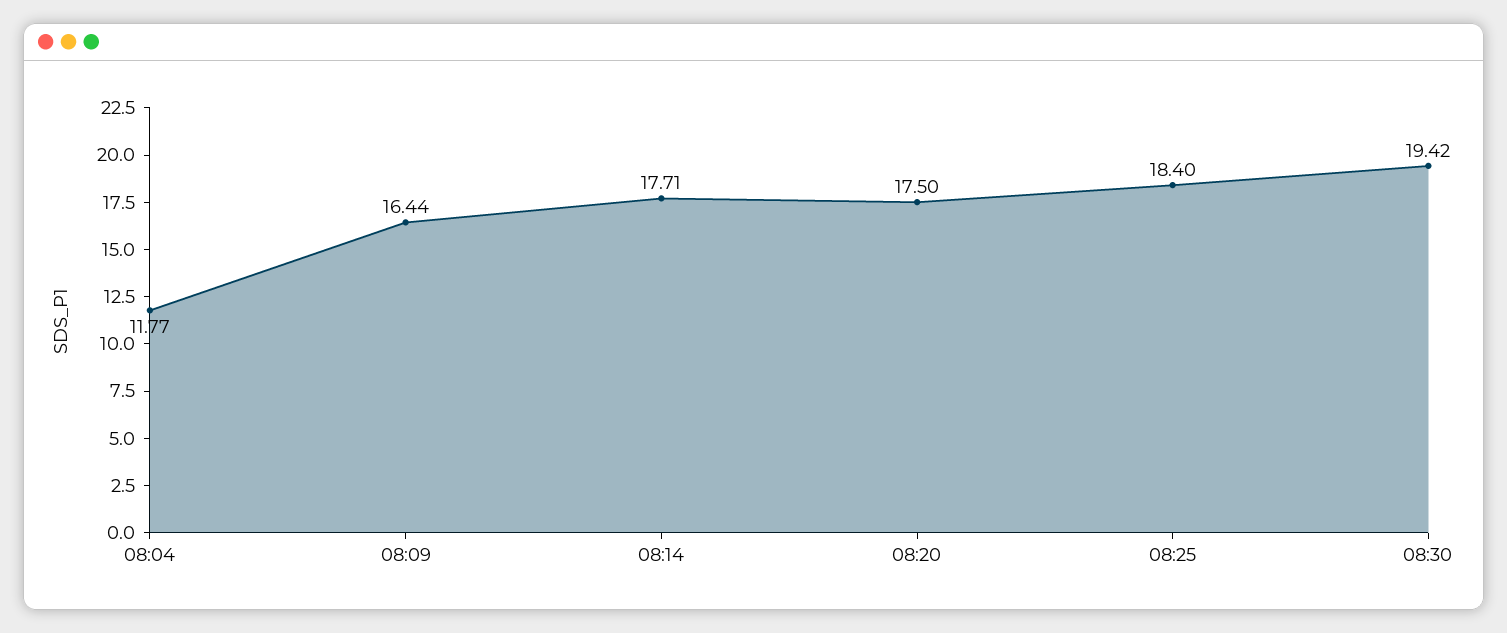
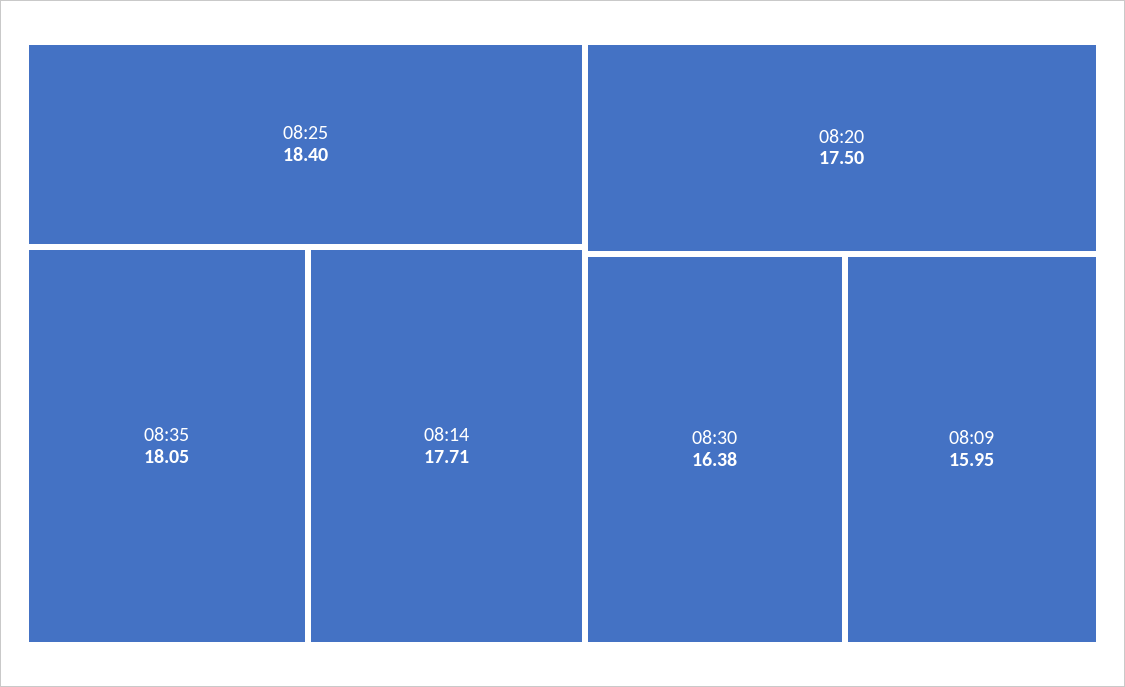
08:04: 11.77 -> none
08:09: 16.44 -> 15.95
08:30: 19.42 -> 16.38
08:35: none -> 18.05

